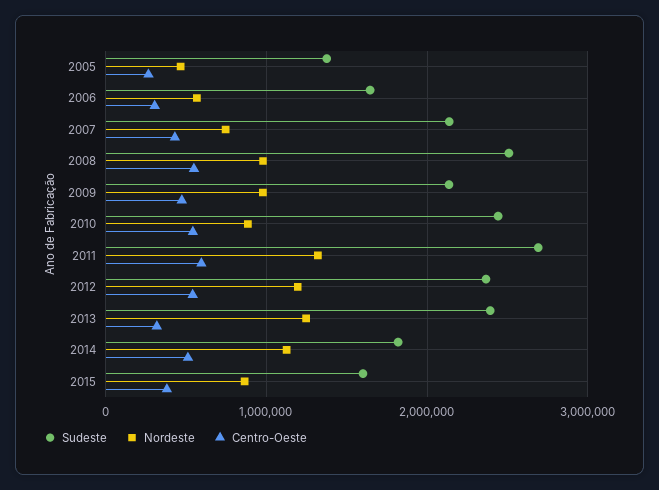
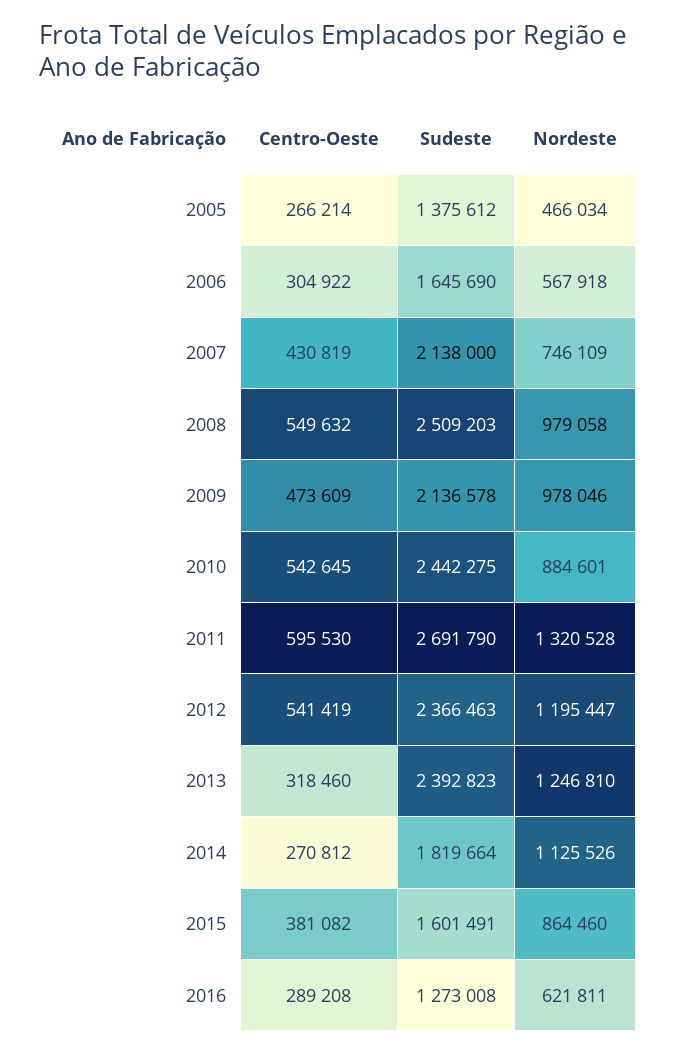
Centro-Oeste, 2014: 500000 -> 270812
Centro-Oeste, 2016: none -> 289208
Sudeste, 2016: none -> 1273008
Nordeste, 2016: none -> 621811

